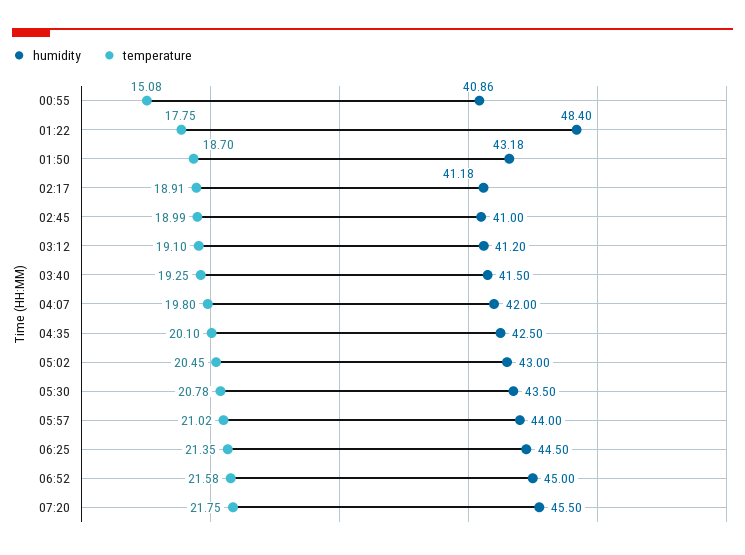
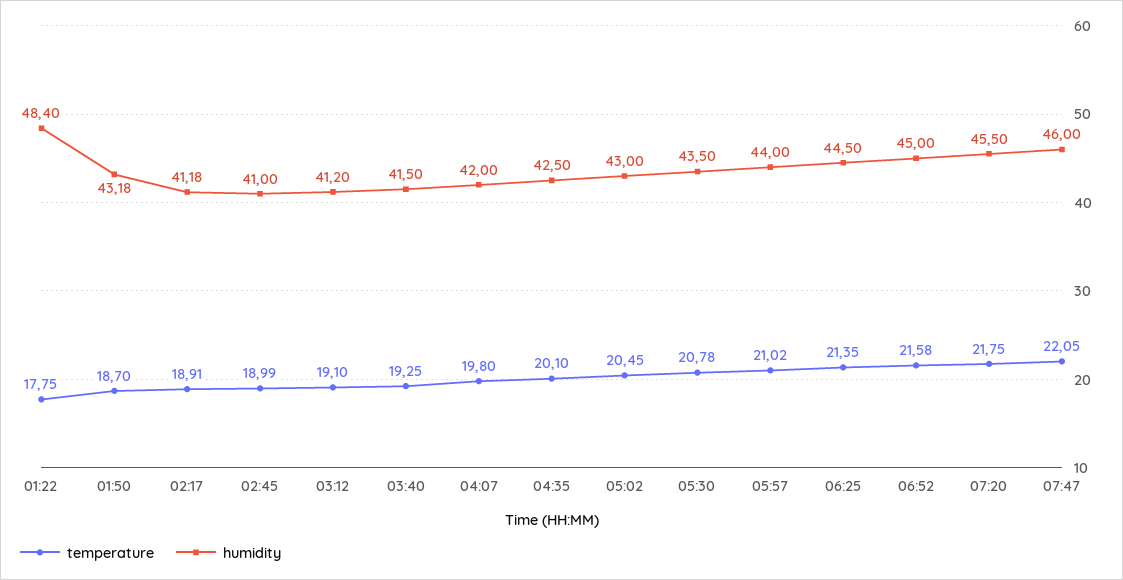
humidity, 00:55: 40.86 -> none
temperature, 00:55: 15.08 -> none
temperature, 07:47: none -> 22.05
humidity, 07:47: none -> 46

